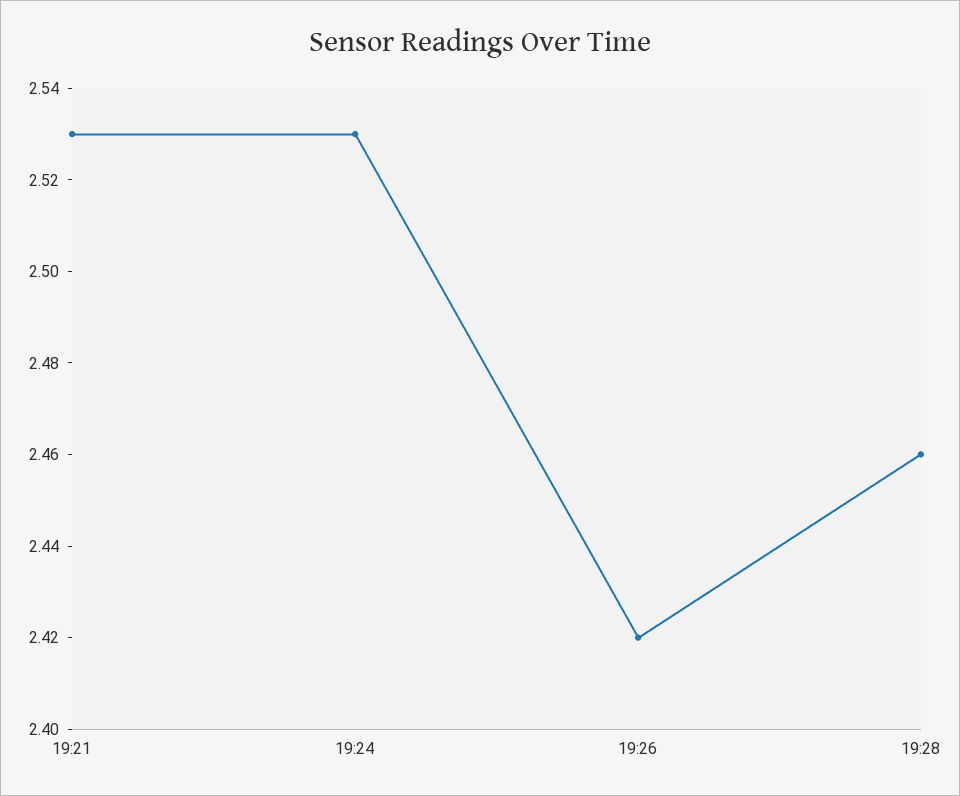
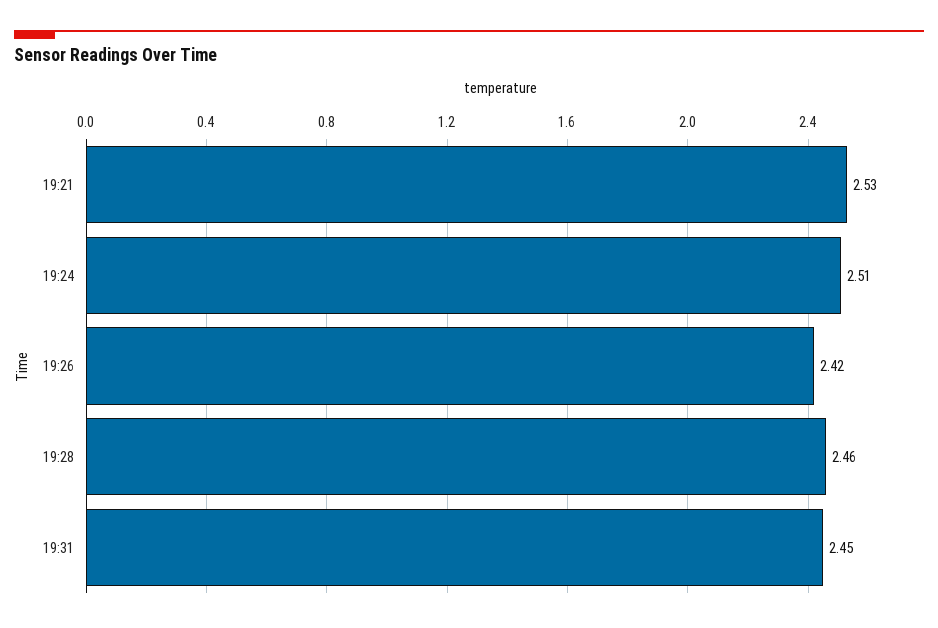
19:24: 2.53 -> 2.51
19:31: none -> 2.45

